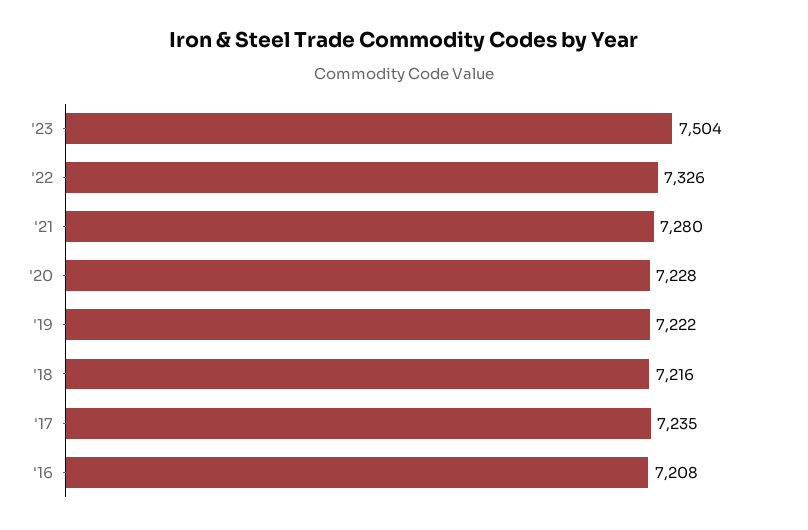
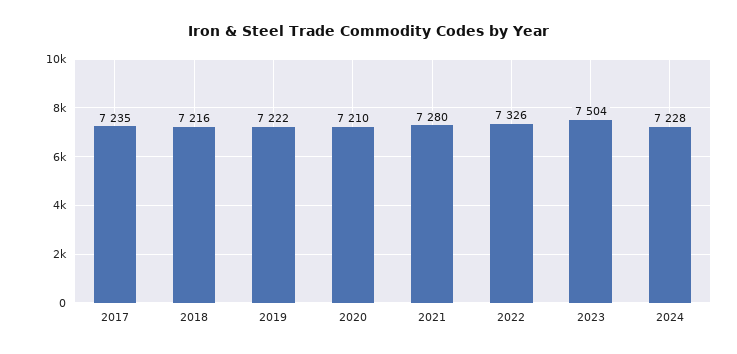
'20: 7228 -> 7210
'16: 7208 -> none
2024: none -> 7228

